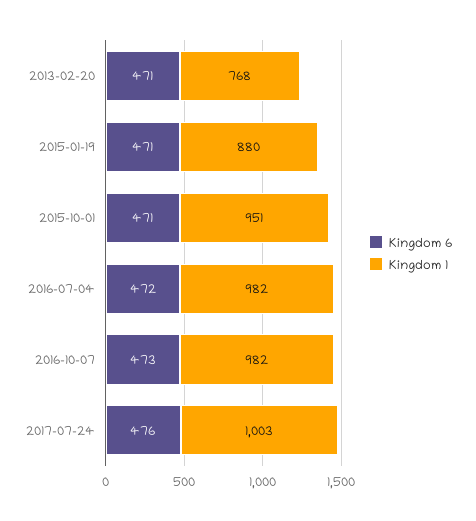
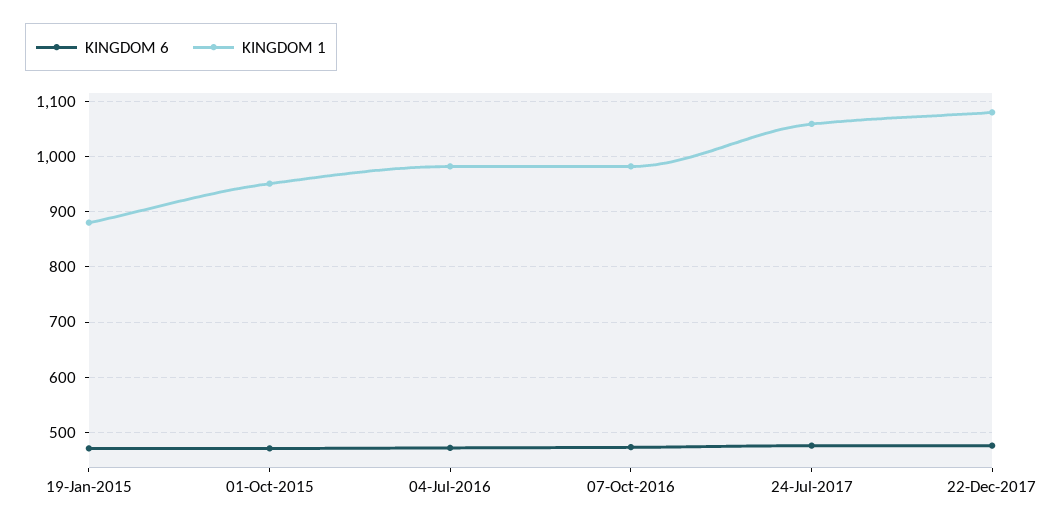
Kingdom 6, 2013-02-20: 471 -> none
Kingdom 1, 2013-02-20: 768 -> none
Kingdom 1, 2017-07-24: 1003 -> 1060
Kingdom 6, 22-Dec-2017: none -> 480
Kingdom 1, 22-Dec-2017: none -> 1080

